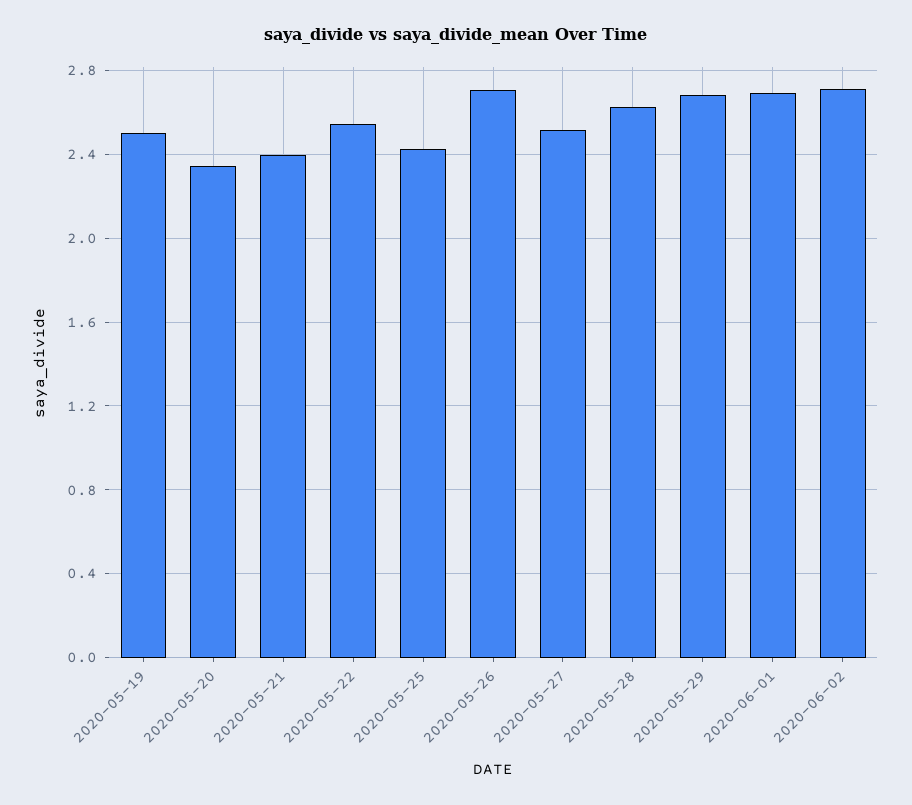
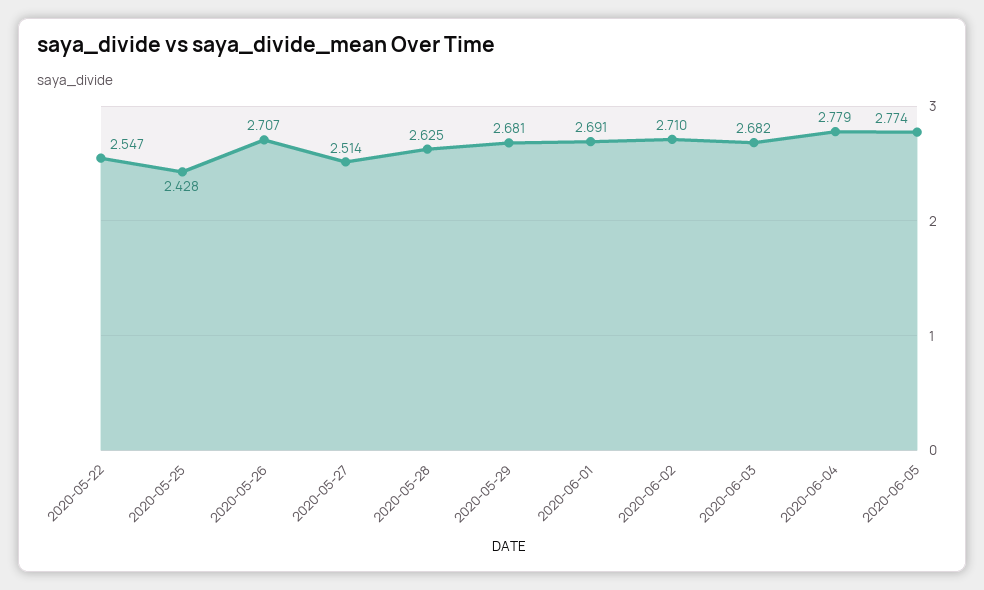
2020-05-19: 2.5 -> none
2020-05-20: 2.35 -> none
2020-05-21: 2.4 -> none
2020-06-03: none -> 2.682
2020-06-04: none -> 2.779
2020-06-05: none -> 2.774

